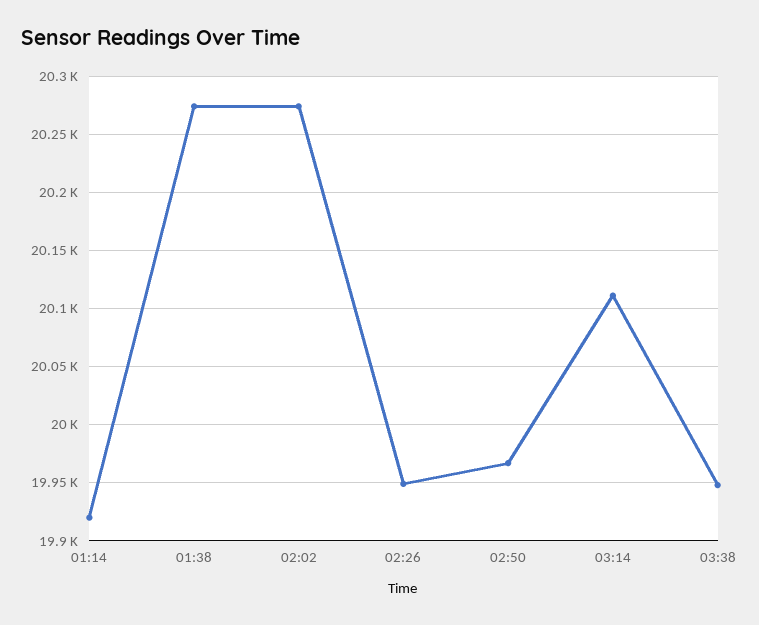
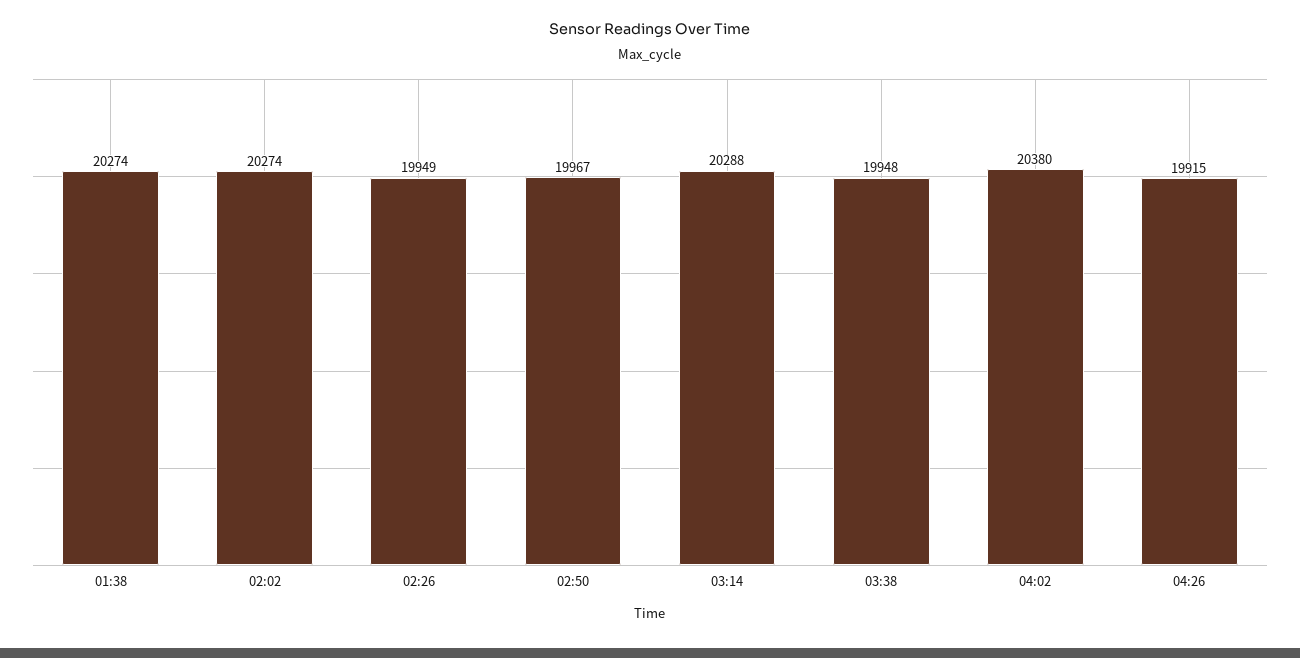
01:14: 19920 -> none
03:14: 20110 -> 20288
04:02: none -> 20380
04:26: none -> 19915

